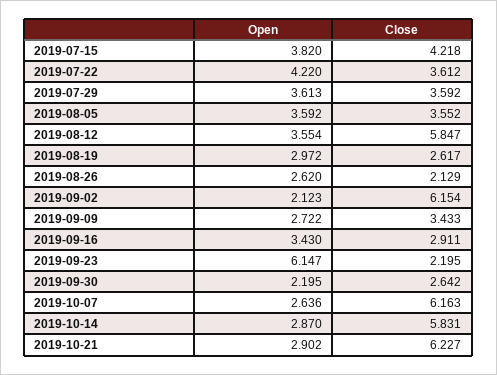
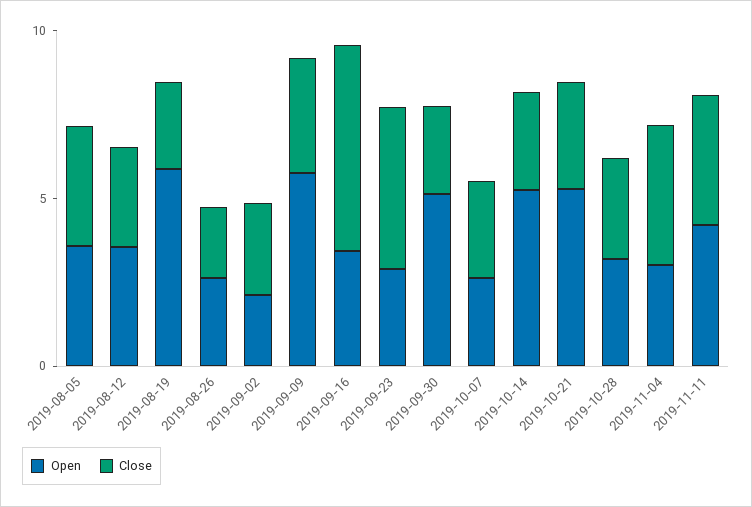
Open, 2019-07-15: 3.82 -> none
Close, 2019-07-15: 4.218 -> none
Open, 2019-07-22: 4.22 -> none
Close, 2019-07-22: 3.612 -> none
Open, 2019-07-29: 3.613 -> none
Close, 2019-07-29: 3.592 -> none
Close, 2019-08-12: 5.847 -> 3
Open, 2019-08-19: 2.972 -> 6
Close, 2019-09-02: 6.154 -> 3
Open, 2019-09-09: 2.722 -> 6
Close, 2019-09-16: 2.911 -> 6
Open, 2019-09-23: 6.147 -> 3
Close, 2019-09-23: 2.195 -> 5
Open, 2019-09-30: 2.195 -> 5
Close, 2019-10-07: 6.163 -> 3
Open, 2019-10-14: 2.87 -> 5
Close, 2019-10-14: 5.831 -> 3
Open, 2019-10-21: 2.902 -> 5
Close, 2019-10-21: 6.227 -> 3
Open, 2019-10-28: none -> 3
Close, 2019-10-28: none -> 3
Open, 2019-11-04: none -> 3
Close, 2019-11-04: none -> 4
Open, 2019-11-11: none -> 4
Close, 2019-11-11: none -> 4

